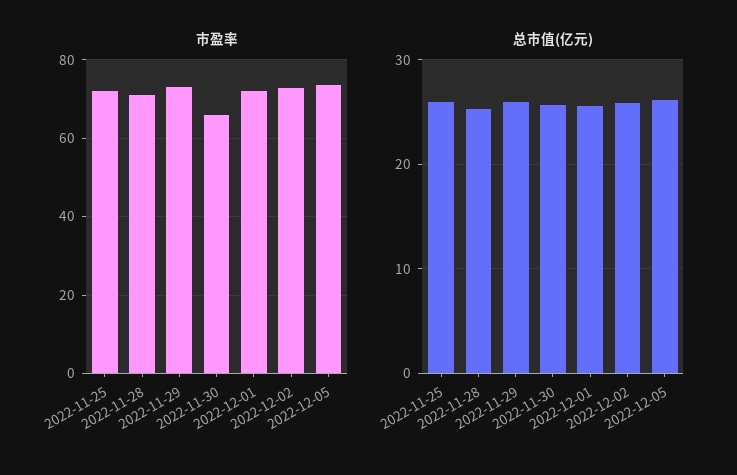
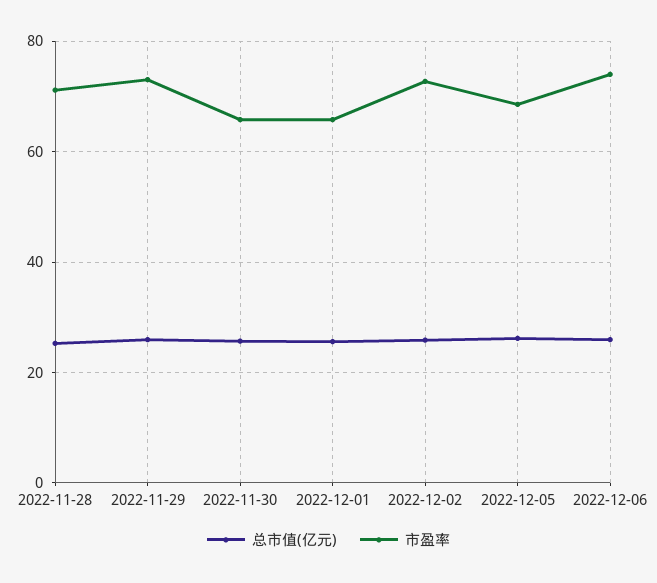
市盈率, 2022-11-25: 72 -> none
市盈率, 2022-12-01: 72 -> 66
市盈率, 2022-12-05: 74 -> 68
总市值(亿元), 2022-11-25: 26 -> none
总市值(亿元), 2022-12-06: none -> 26
市盈率, 2022-12-06: none -> 74

